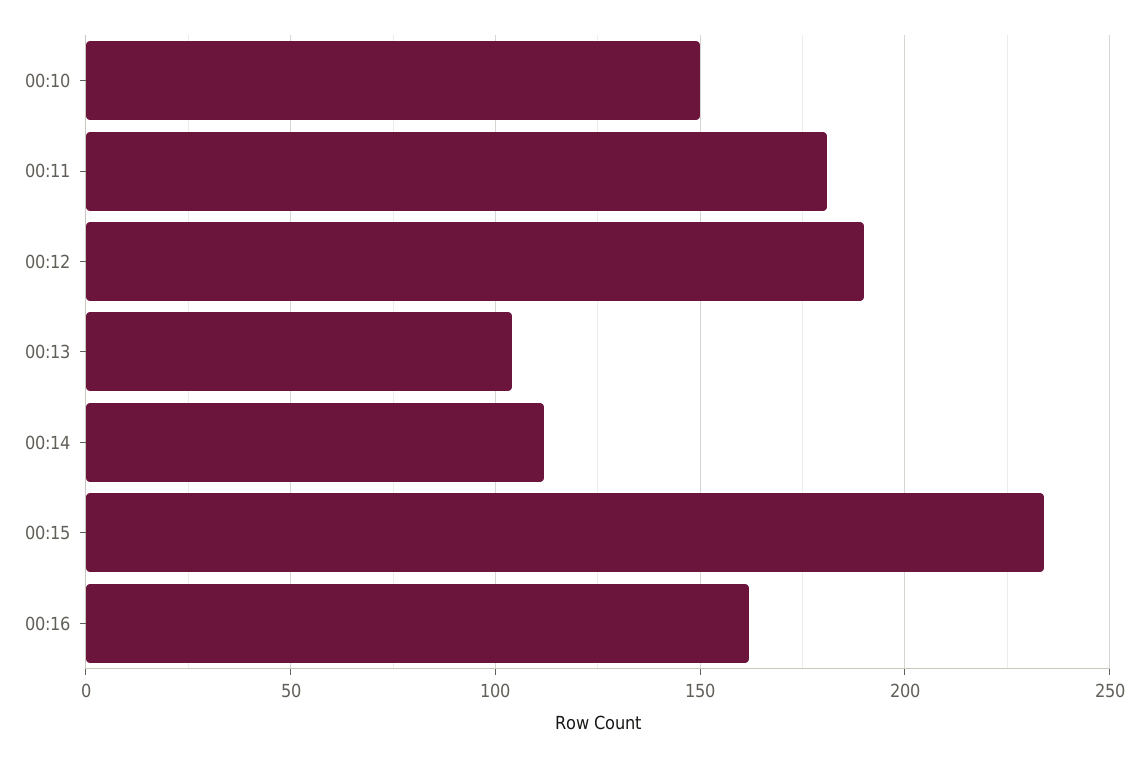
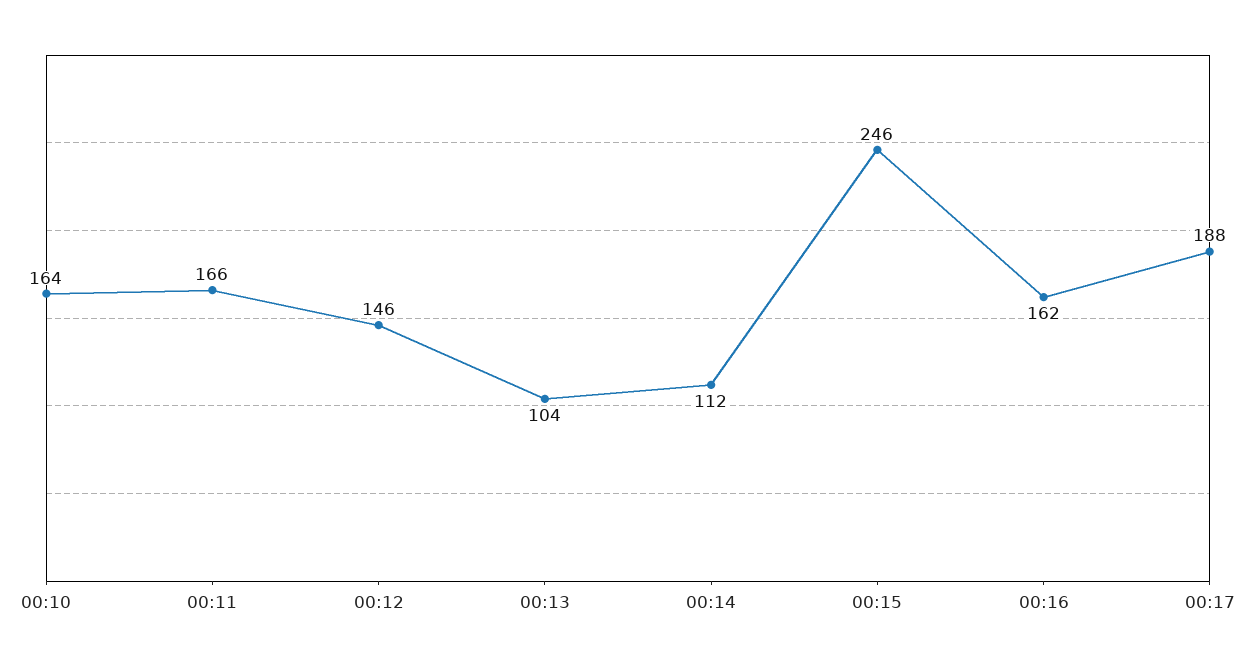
00:10: 150 -> 164
00:11: 180 -> 166
00:12: 190 -> 146
00:15: 235 -> 246
00:17: none -> 188

